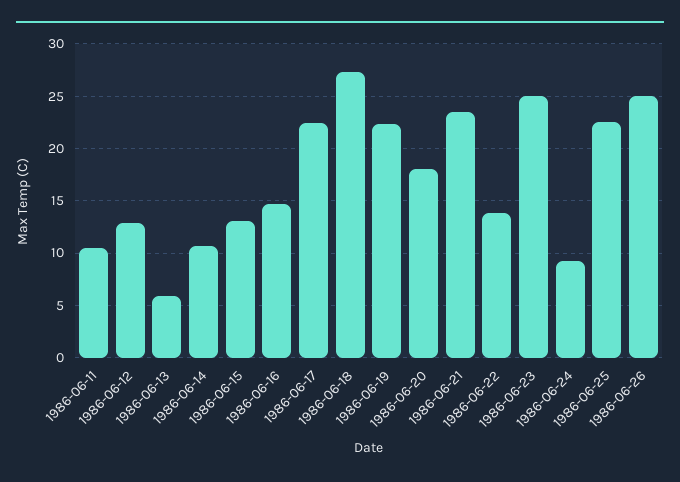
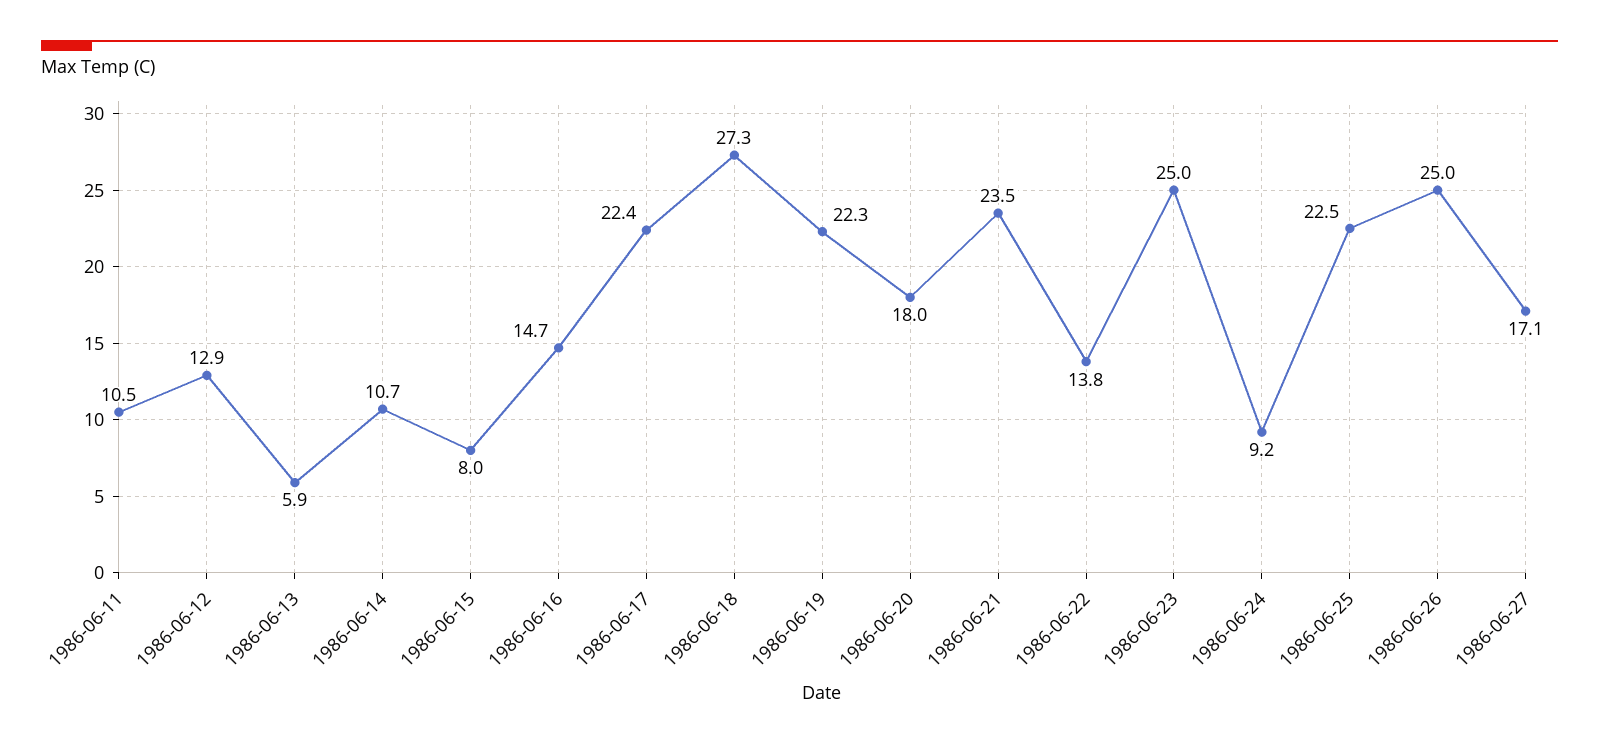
1986-06-15: 13 -> 8
1986-06-27: none -> 17.1

